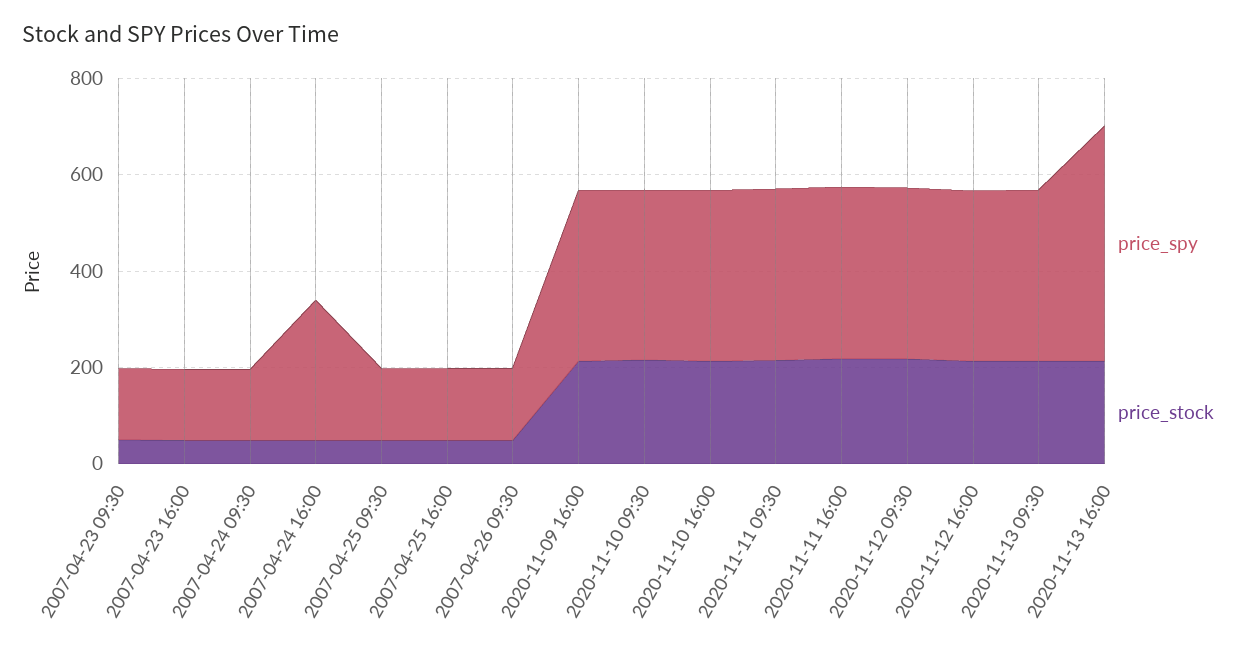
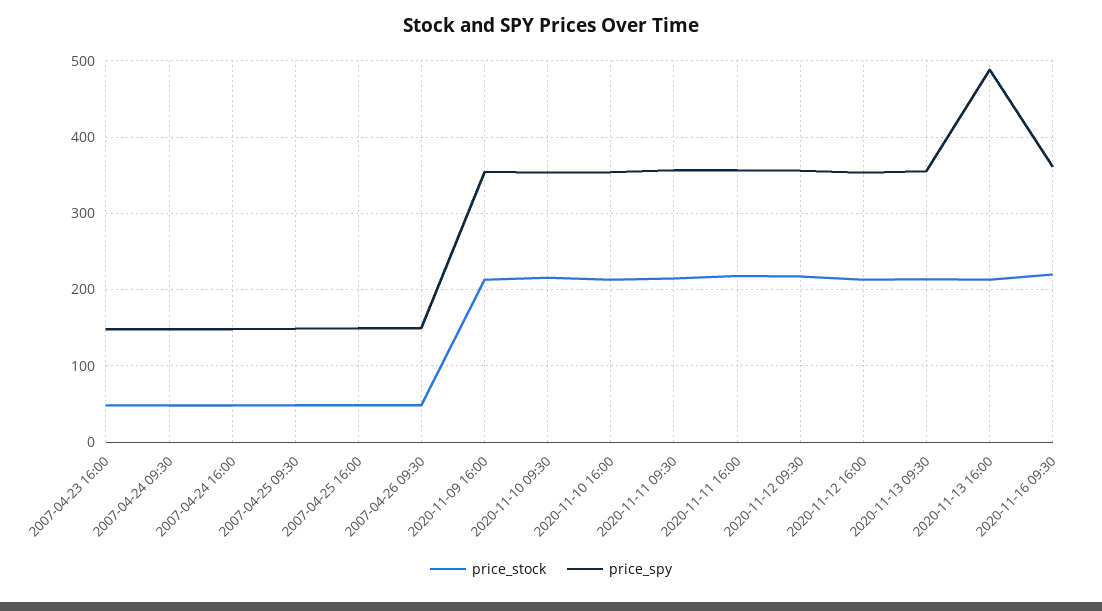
price_spy, 2007-04-23 09:30: 150 -> none
price_stock, 2007-04-23 09:30: 50 -> none
price_spy, 2007-04-24 16:00: 300 -> 150
price_stock, 2020-11-16 09:30: none -> 220
price_spy, 2020-11-16 09:30: none -> 360

